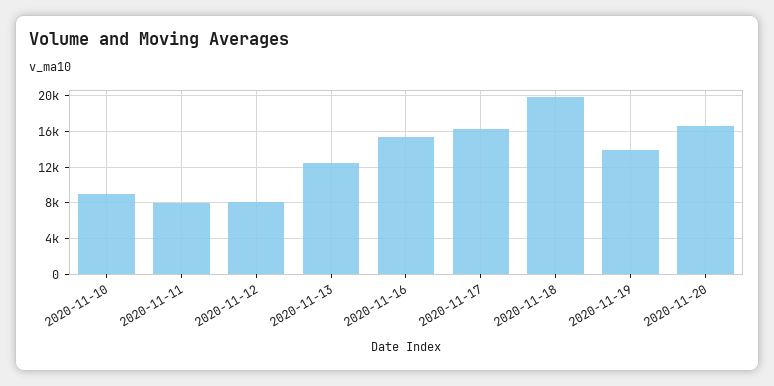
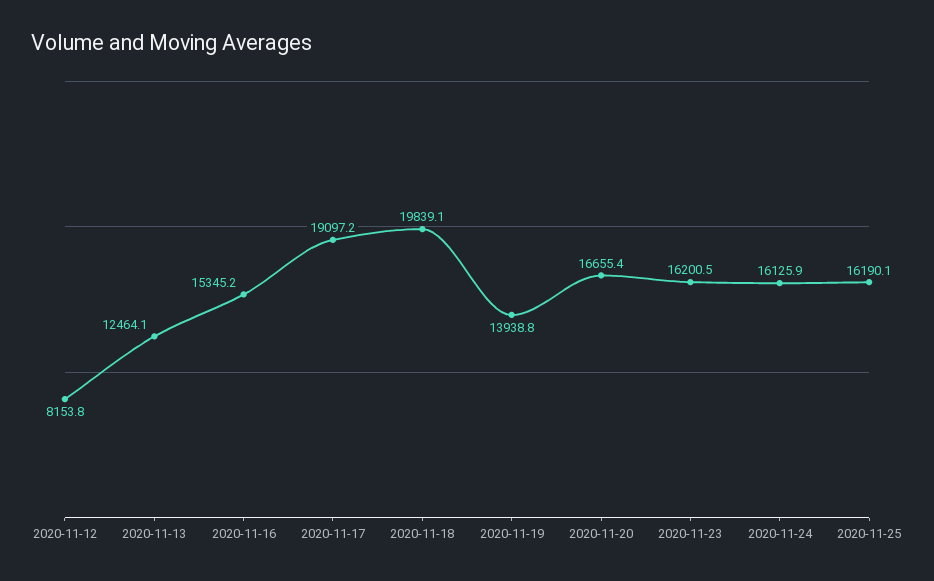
2020-11-10: 9000 -> none
2020-11-11: 8000 -> none
2020-11-17: 16000 -> 19097.2
2020-11-23: none -> 16200.5
2020-11-24: none -> 16125.9
2020-11-25: none -> 16190.1

